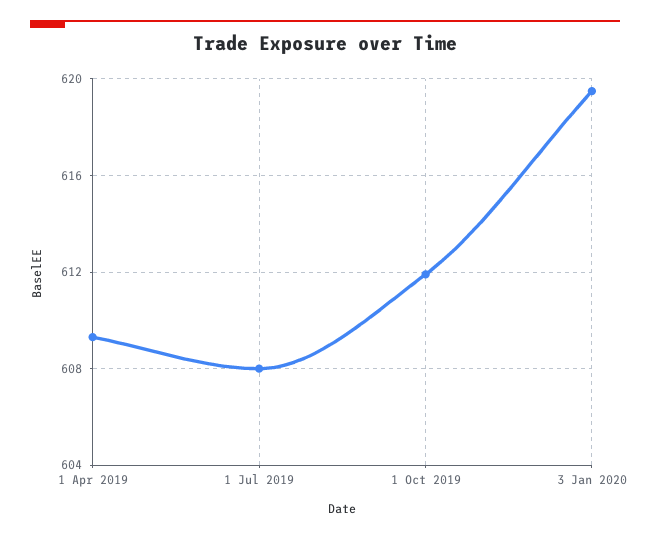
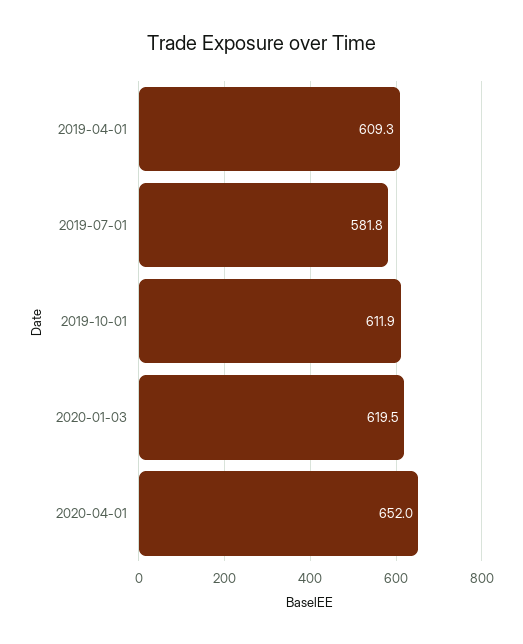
1 Jul 2019: 608 -> 581.8
2020-04-01: none -> 652

